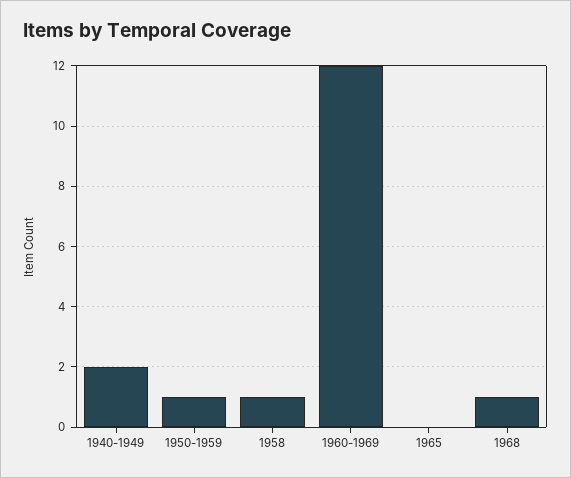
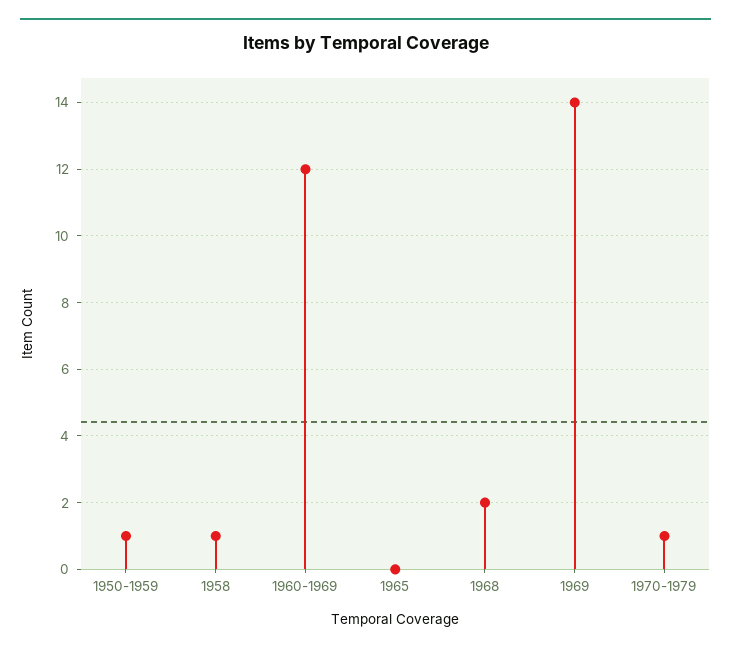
1940-1949: 2 -> none
1968: 1 -> 2
1969: none -> 14
1970-1979: none -> 1

